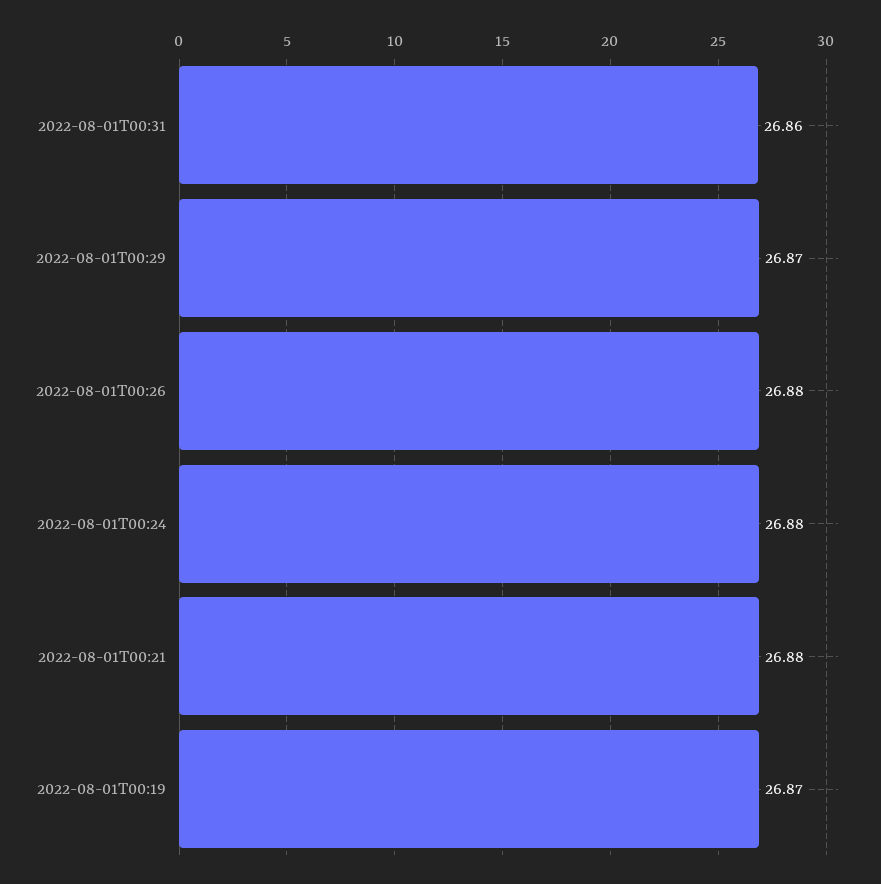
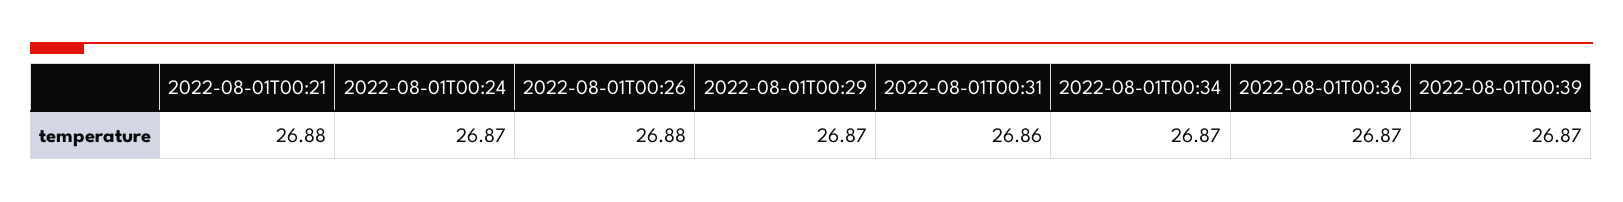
2022-08-01T00:24: 26.88 -> 26.87
2022-08-01T00:19: 26.87 -> none
2022-08-01T00:34: none -> 26.87
2022-08-01T00:36: none -> 26.87
2022-08-01T00:39: none -> 26.87

